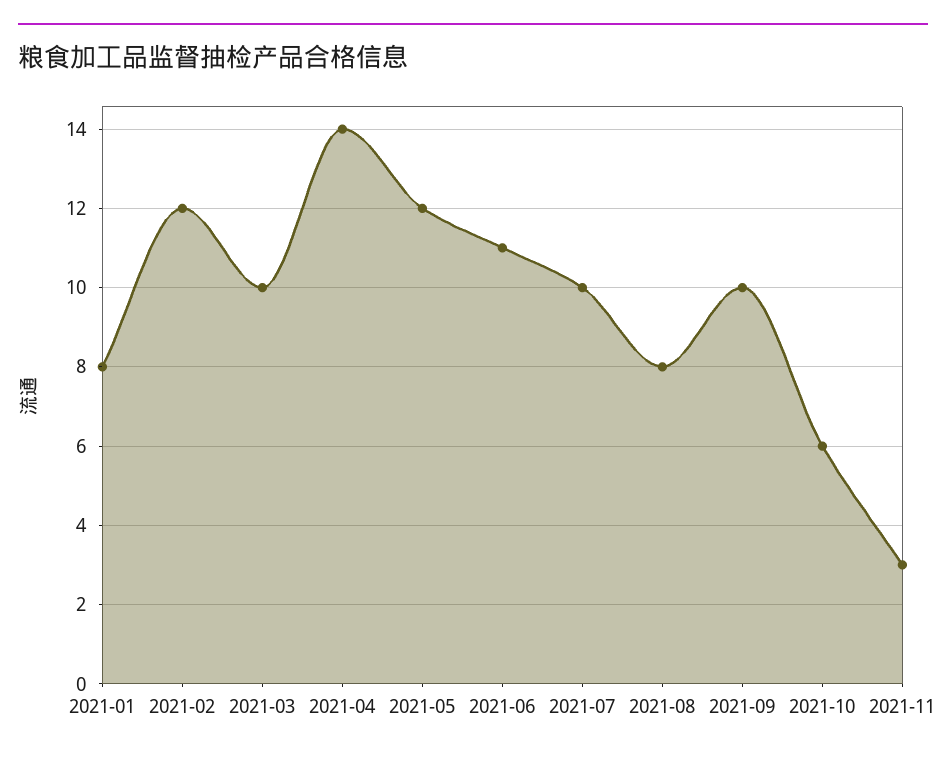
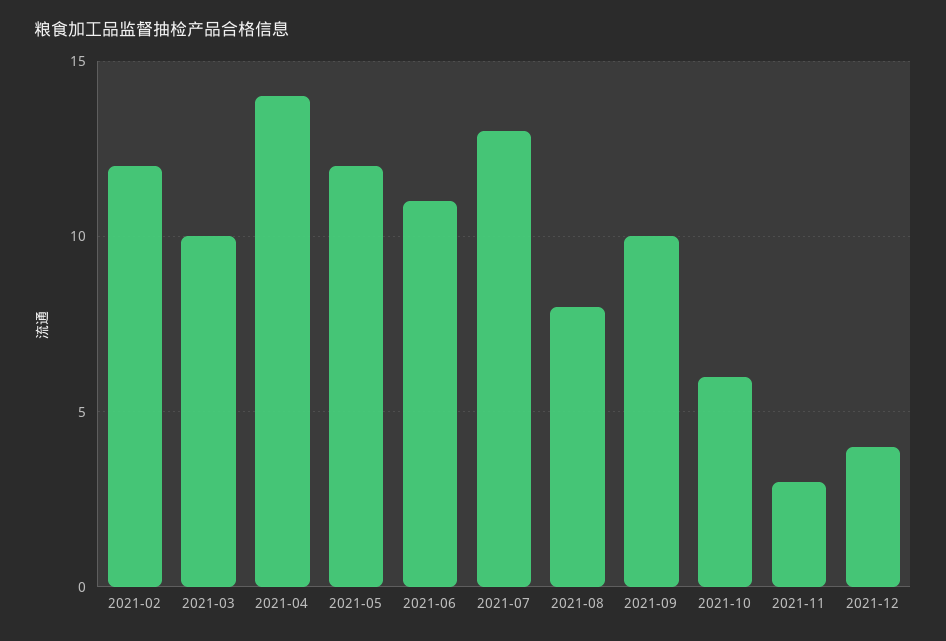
2021-01: 8 -> none
2021-07: 10 -> 13
2021-12: none -> 4

